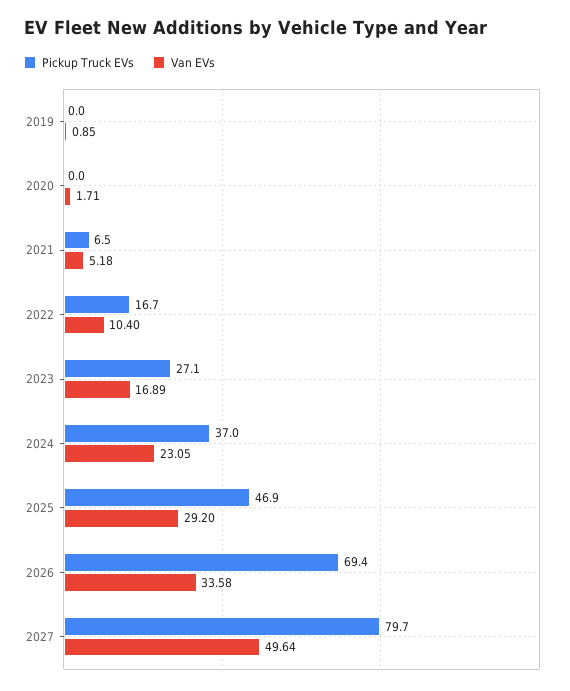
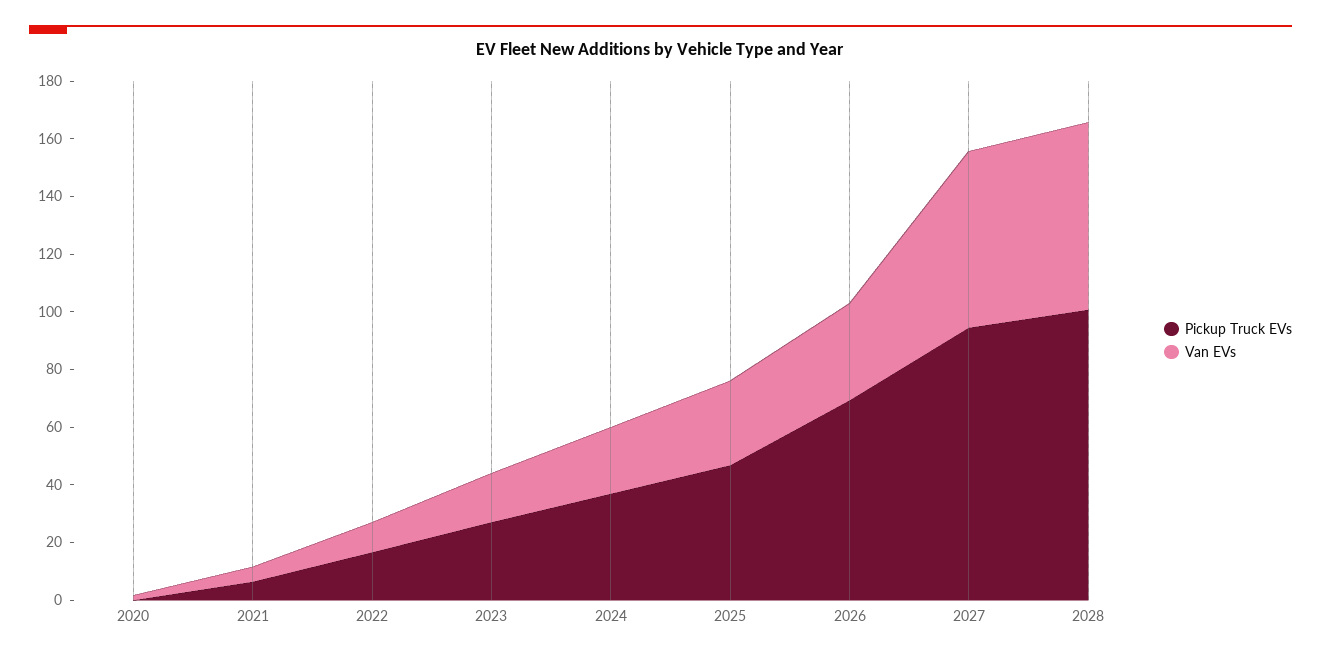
Pickup Truck EVs, 2019: 0 -> none
Van EVs, 2019: 0.85 -> none
Pickup Truck EVs, 2027: 79.7 -> 95
Van EVs, 2027: 49.64 -> 60
Pickup Truck EVs, 2028: none -> 100
Van EVs, 2028: none -> 65

